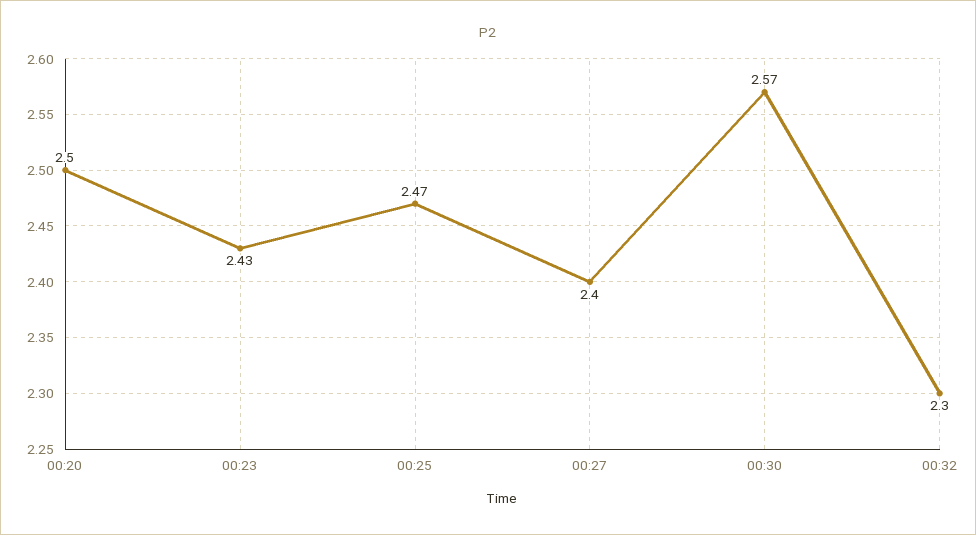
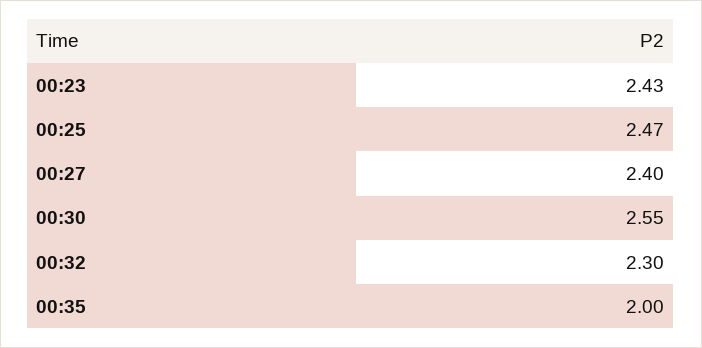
00:20: 2.5 -> none
00:30: 2.57 -> 2.55
00:35: none -> 2

